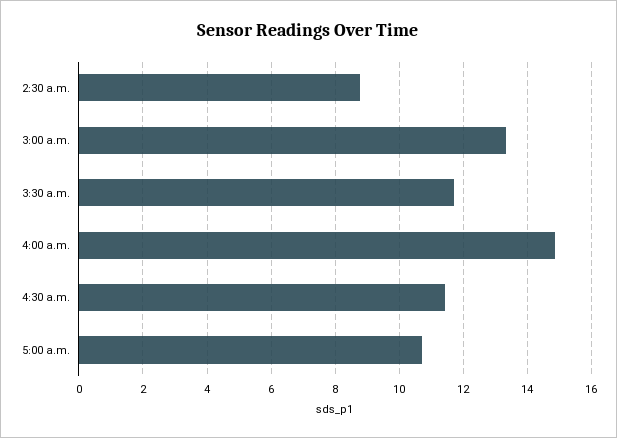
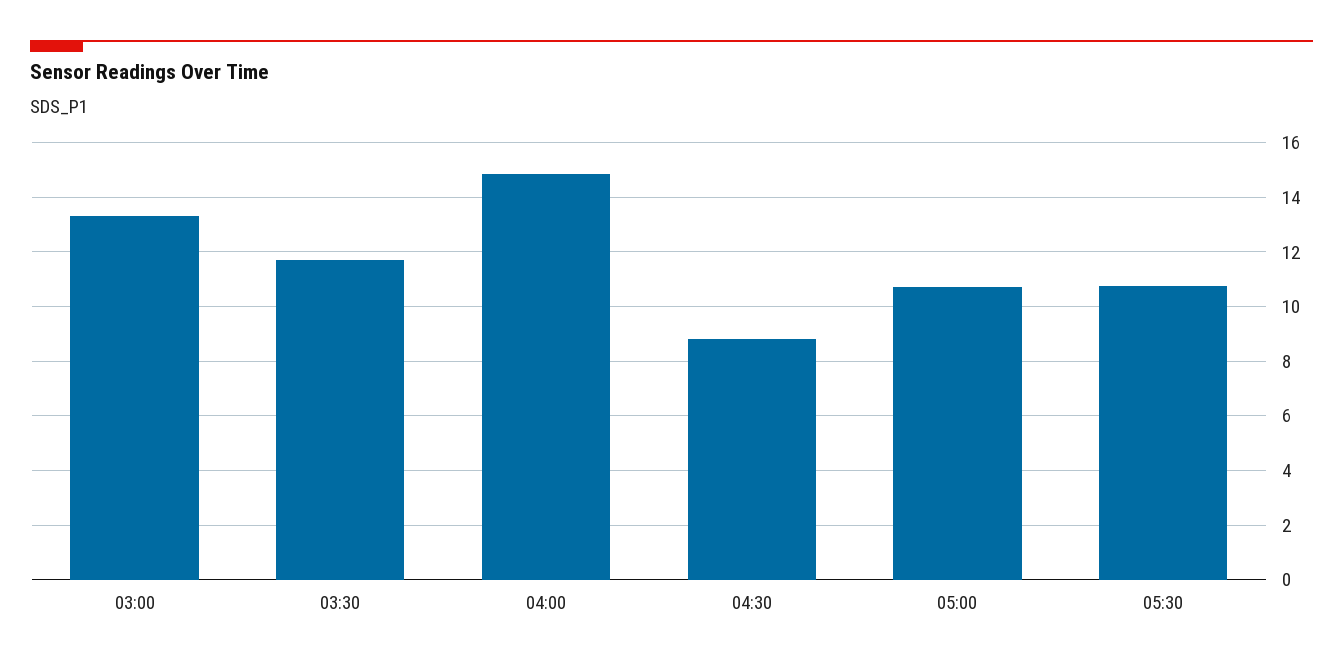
2:30 a.m.: 8.8 -> none
4:30 a.m.: 11.4 -> 8.75
05:30: none -> 10.75

